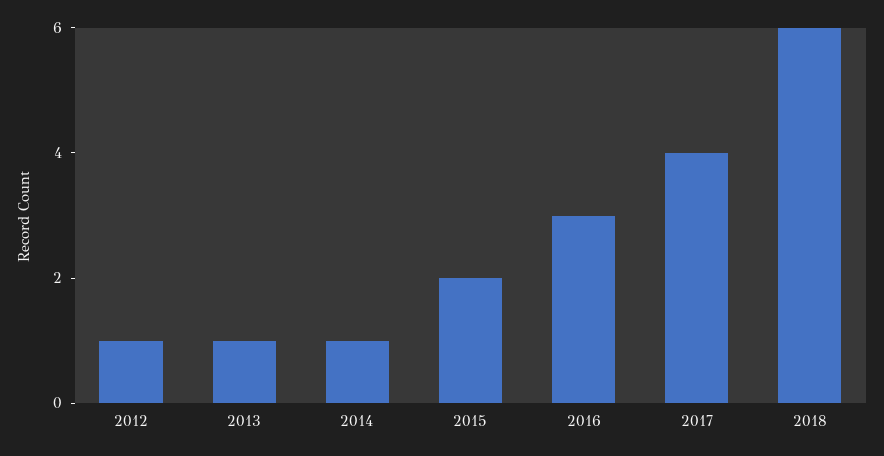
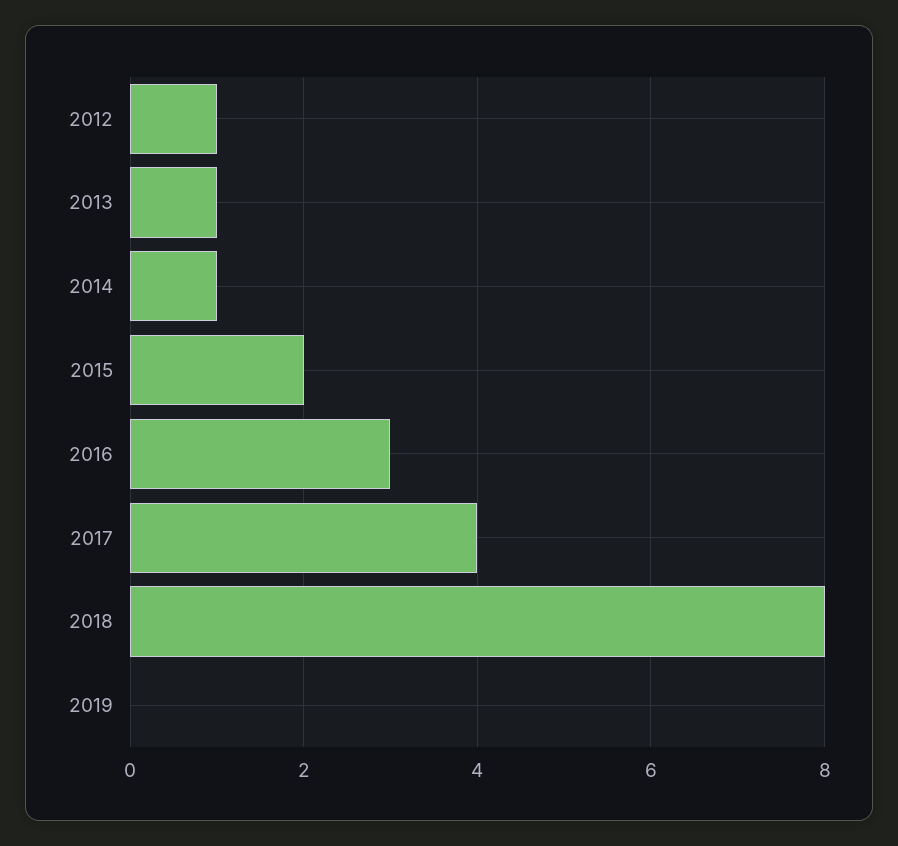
2018: 6 -> 8
2019: none -> 0

